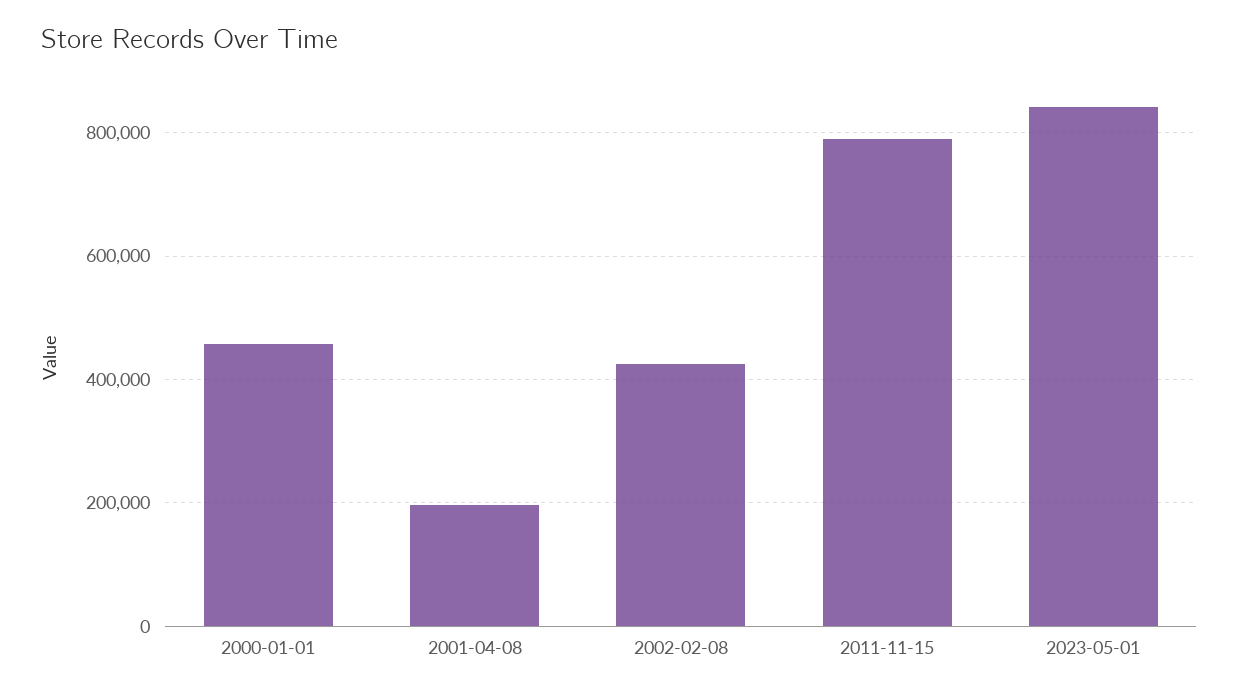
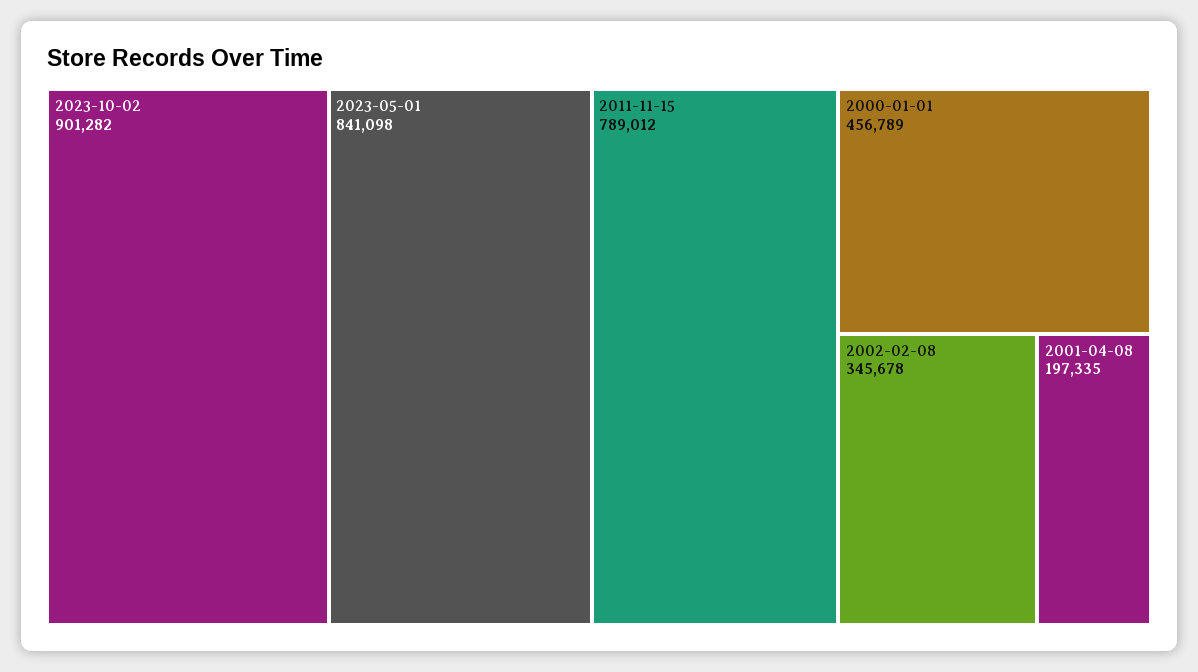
2002-02-08: 420000 -> 345678
2023-10-02: none -> 901282

